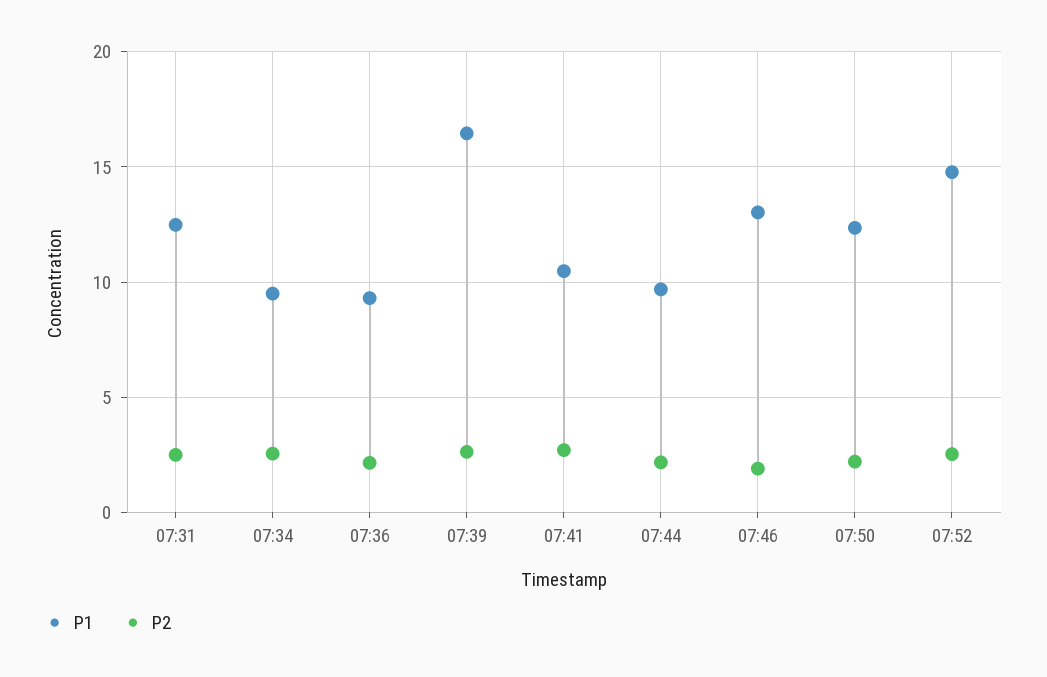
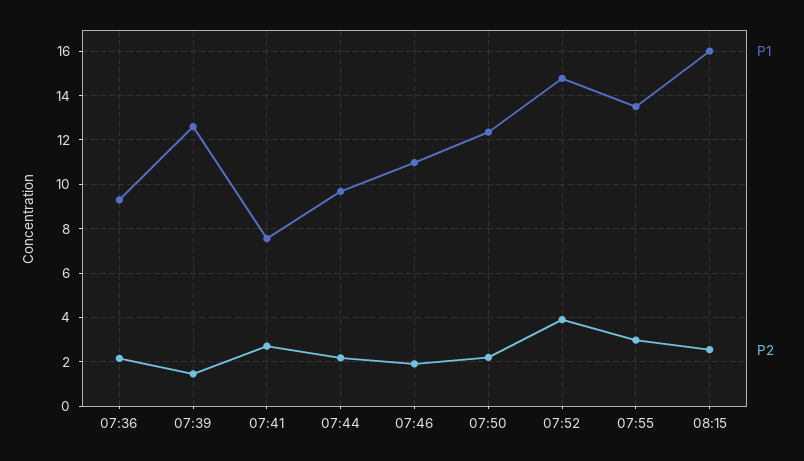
P1, 07:31: 12.5 -> none
P2, 07:31: 2.5 -> none
P1, 07:34: 9.5 -> none
P2, 07:34: 2.5 -> none
P1, 07:39: 16.5 -> 12.5
P2, 07:39: 2.5 -> 1.5
P1, 07:41: 10.5 -> 7.5
P1, 07:46: 13 -> 11
P2, 07:52: 2.5 -> 4
P1, 07:55: none -> 13.5
P2, 07:55: none -> 3
P1, 08:15: none -> 16
P2, 08:15: none -> 2.5

